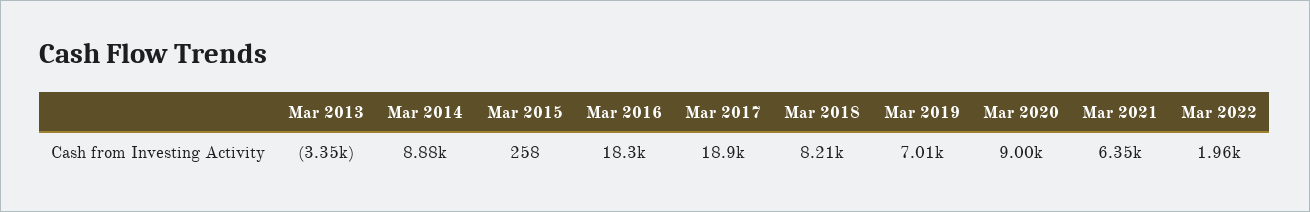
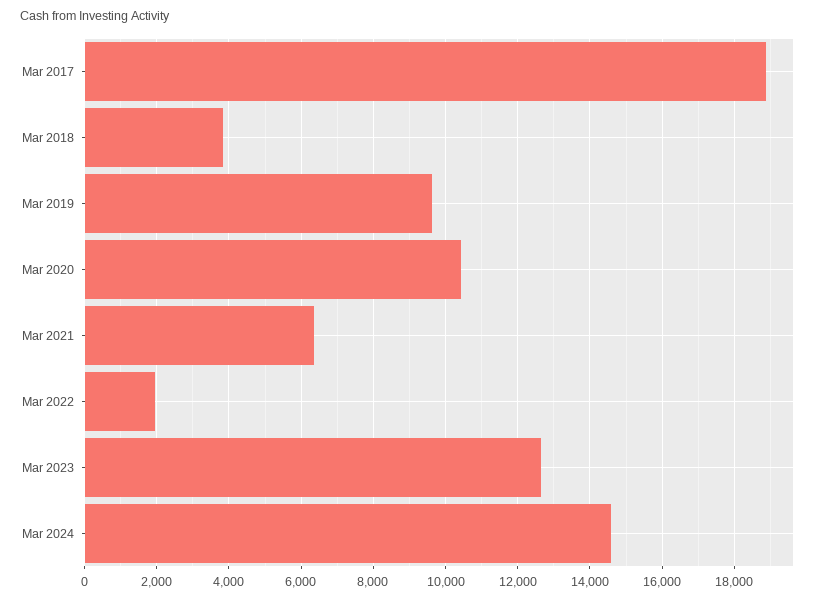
Mar 2013: -3350 -> none
Mar 2014: 8880 -> none
Mar 2015: 258 -> none
Mar 2016: 18300 -> none
Mar 2018: 8210 -> 3800
Mar 2019: 7010 -> 9600
Mar 2020: 9000 -> 10400
Mar 2023: none -> 12600
Mar 2024: none -> 14600

